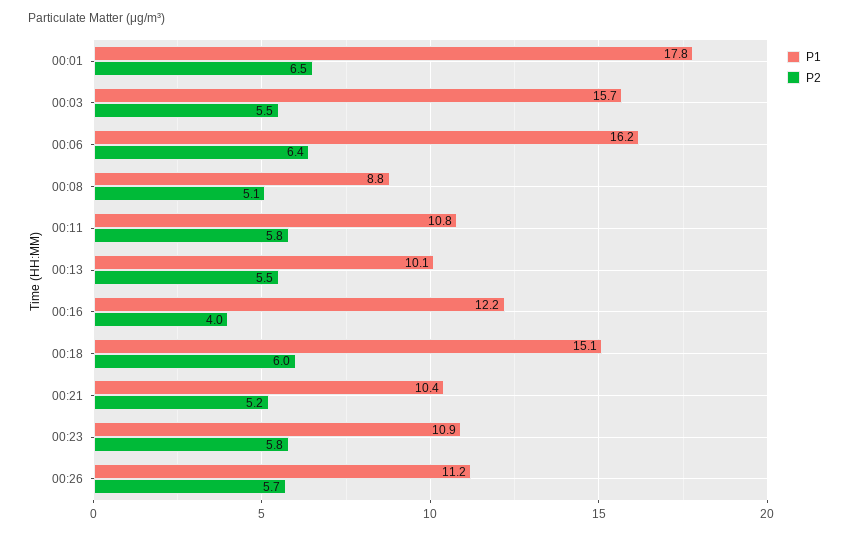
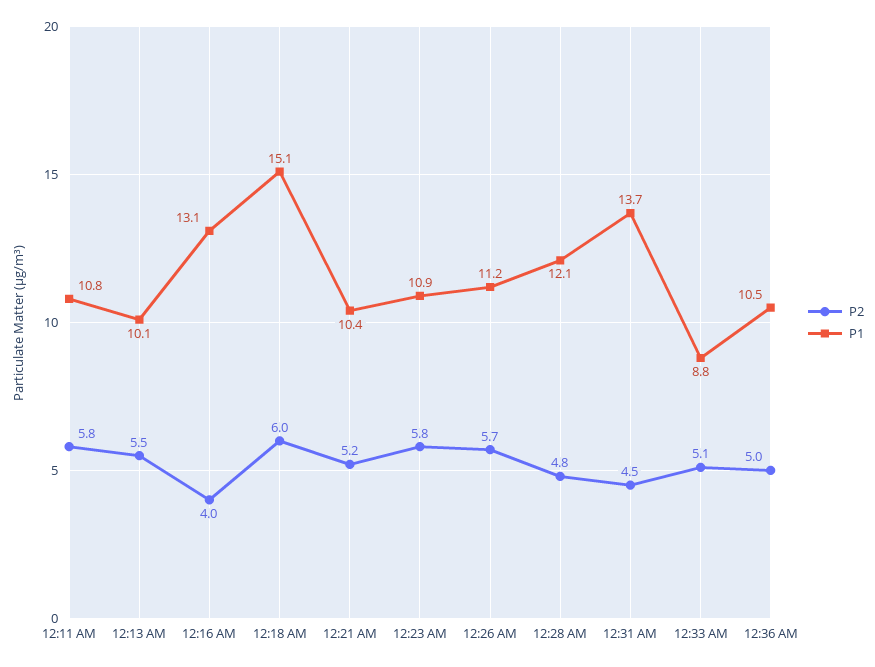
P1, 00:01: 17.8 -> none
P2, 00:01: 6.5 -> none
P1, 00:03: 15.7 -> none
P2, 00:03: 5.5 -> none
P1, 00:06: 16.2 -> none
P2, 00:06: 6.4 -> none
P1, 00:08: 8.8 -> none
P2, 00:08: 5.1 -> none
P1, 00:16: 12.2 -> 13.1
P2, 12:28 AM: none -> 4.8
P1, 12:28 AM: none -> 12.1
P2, 12:31 AM: none -> 4.5
P1, 12:31 AM: none -> 13.7
P2, 12:33 AM: none -> 5.1
P1, 12:33 AM: none -> 8.8
P2, 12:36 AM: none -> 5
P1, 12:36 AM: none -> 10.5

